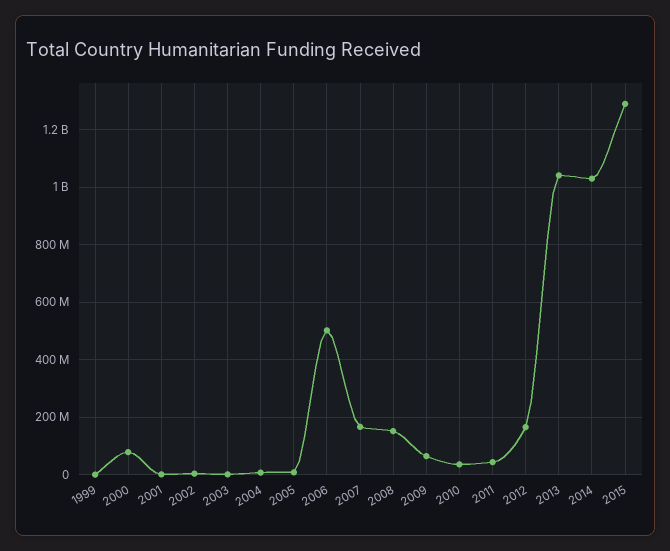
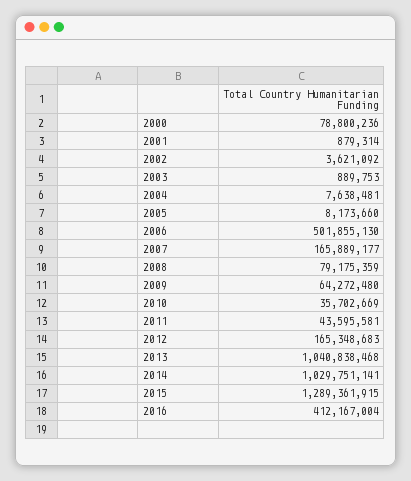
1999: 0 -> none
2008: 150000000 -> 79175359
2016: none -> 412167004

